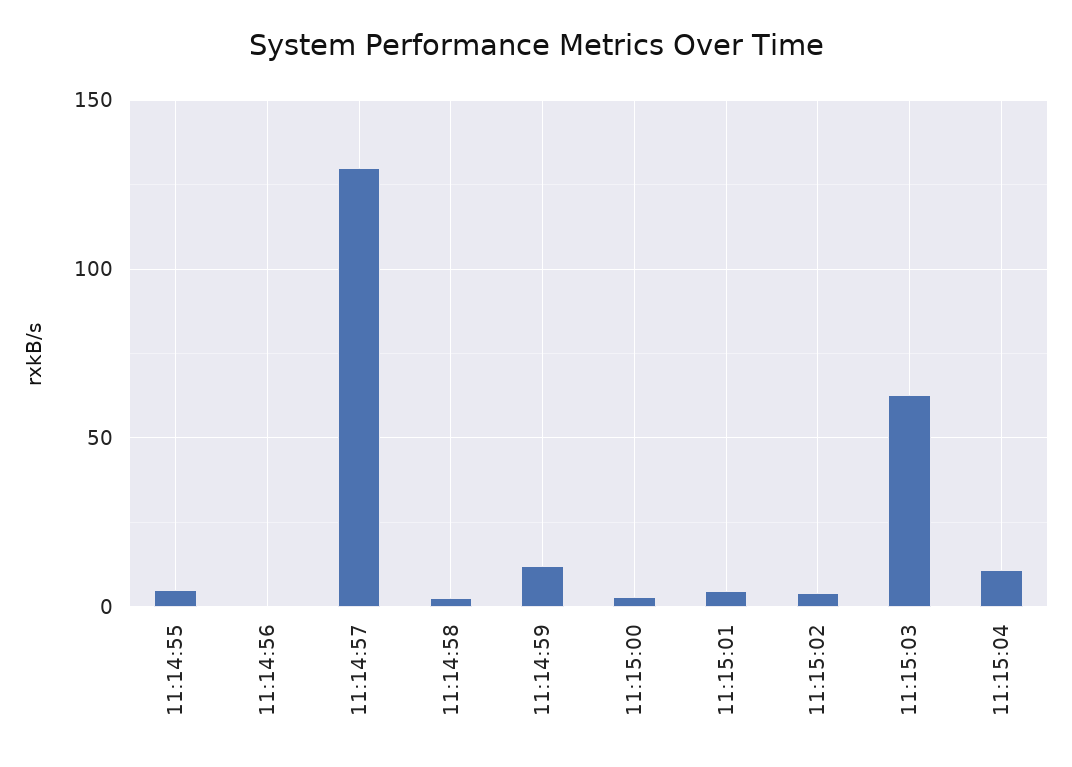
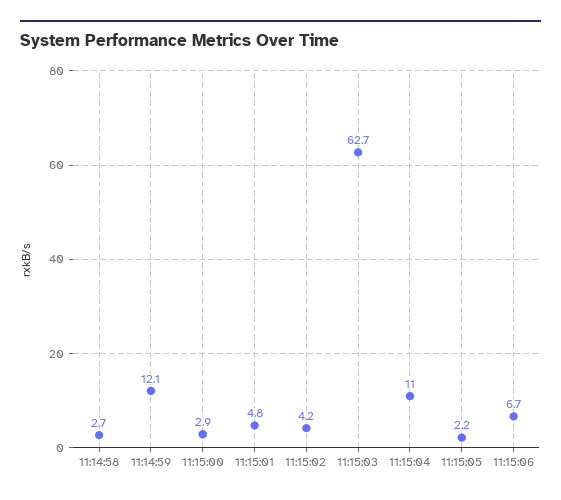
11:14:55: 5 -> none
11:14:56: 0 -> none
11:14:57: 130 -> none
11:15:05: none -> 2.2
11:15:06: none -> 6.7

